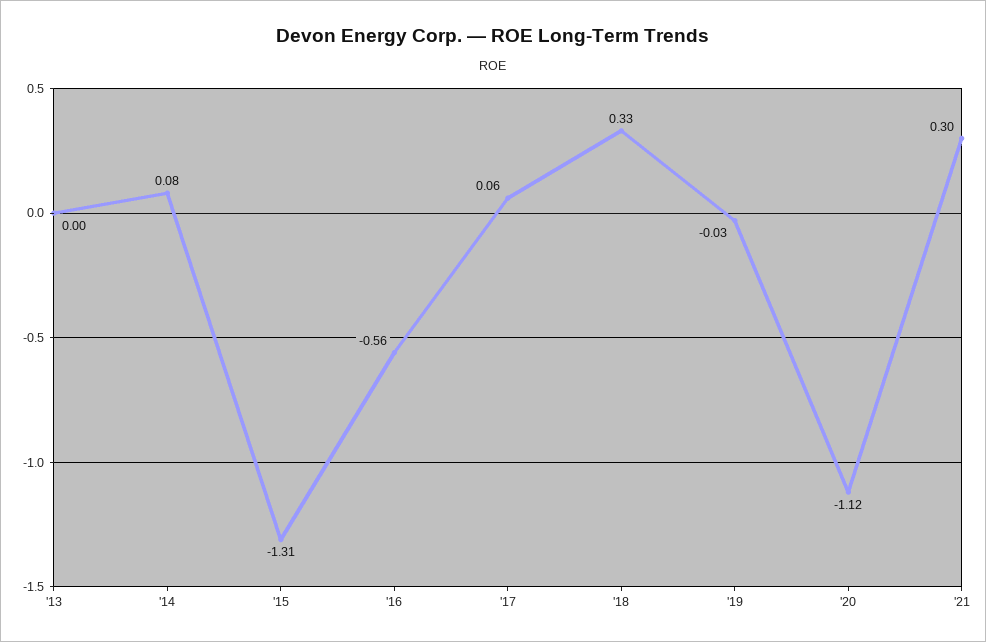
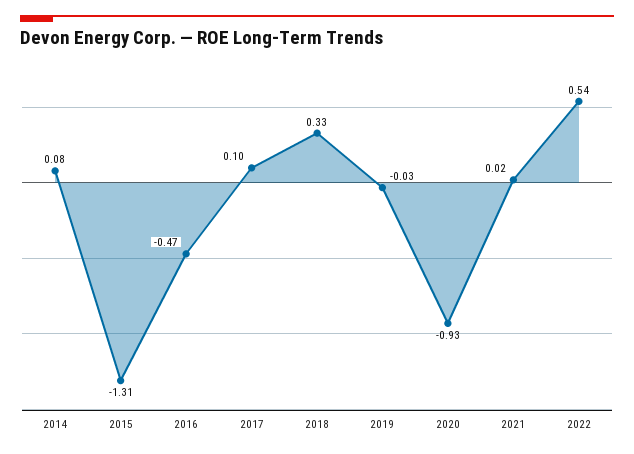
'13: 0 -> none
'16: -0.56 -> -0.47
'17: 0.06 -> 0.1
'20: -1.12 -> -0.93
'21: 0.3 -> 0.02
2022: none -> 0.54

